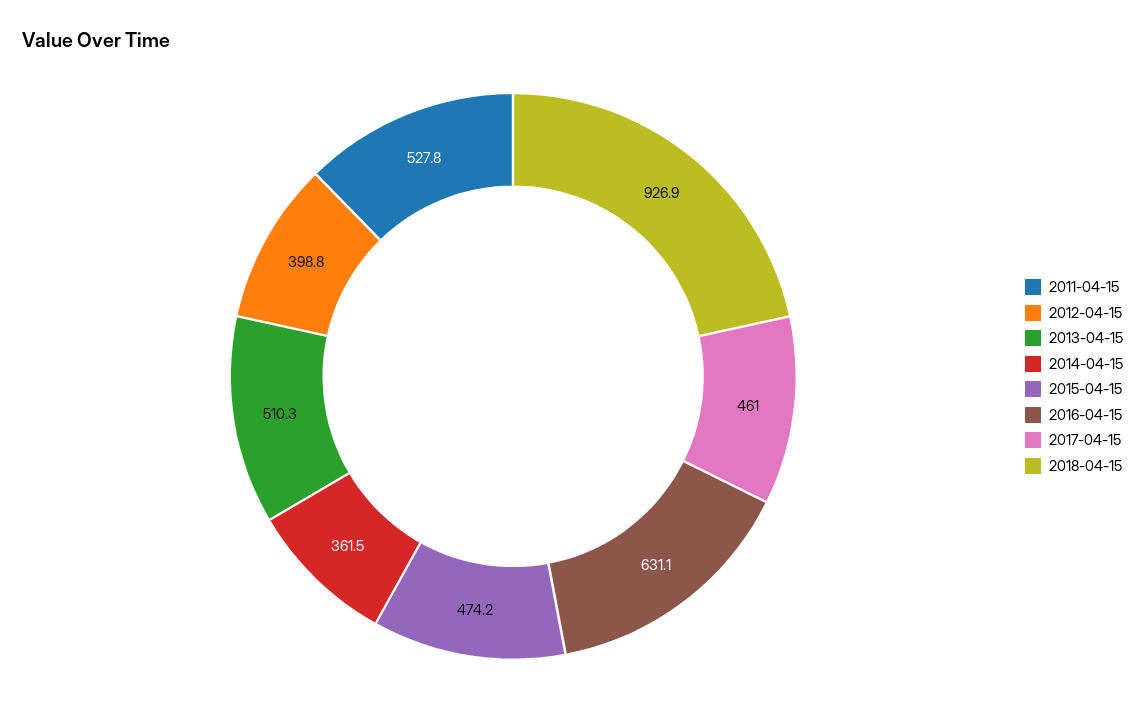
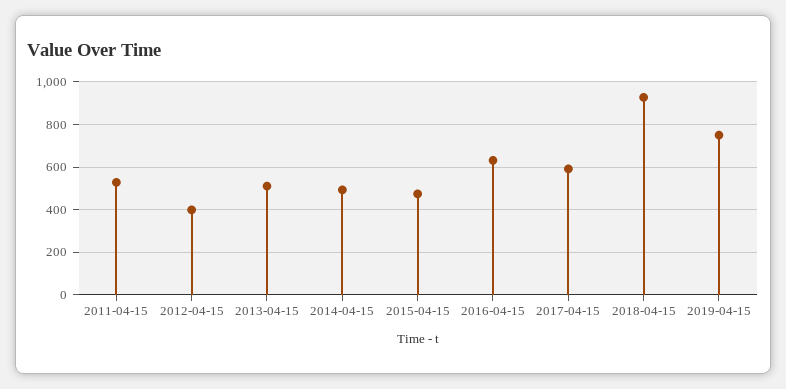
2014-04-15: 361.5 -> 500
2017-04-15: 461 -> 600
2019-04-15: none -> 750

